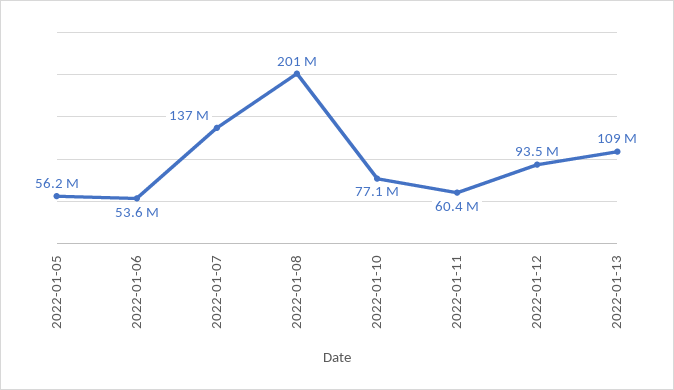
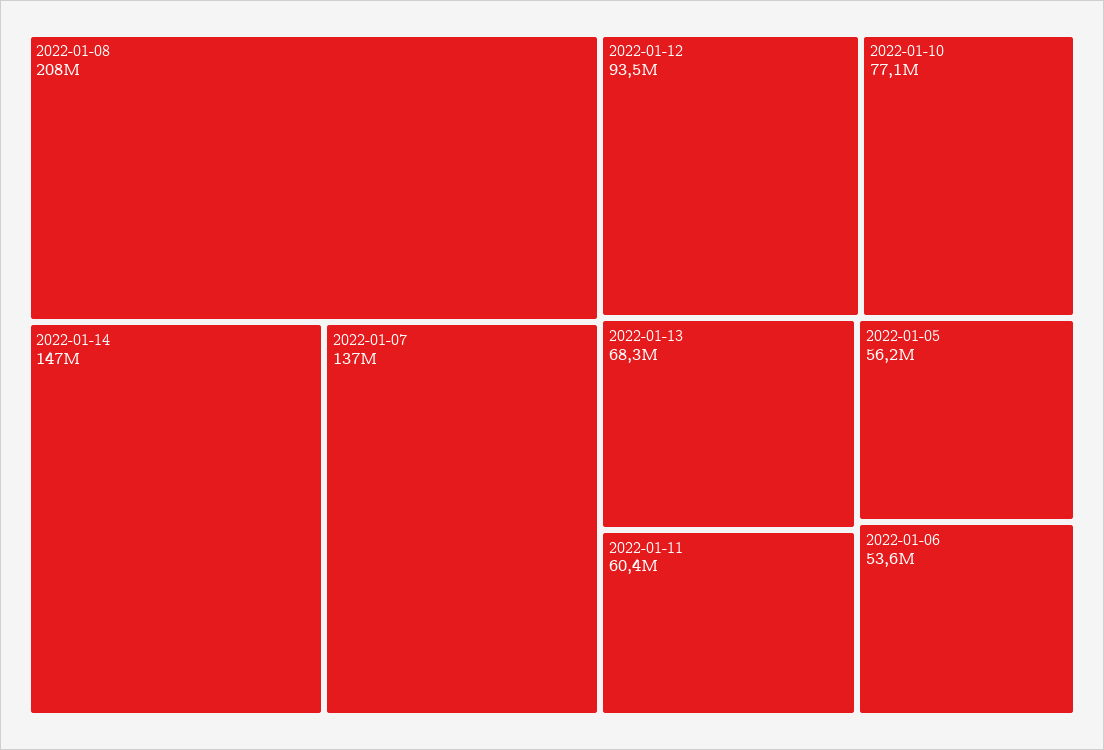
2022-01-08: 201000000 -> 208000000
2022-01-13: 109000000 -> 68300000
2022-01-14: none -> 147000000

